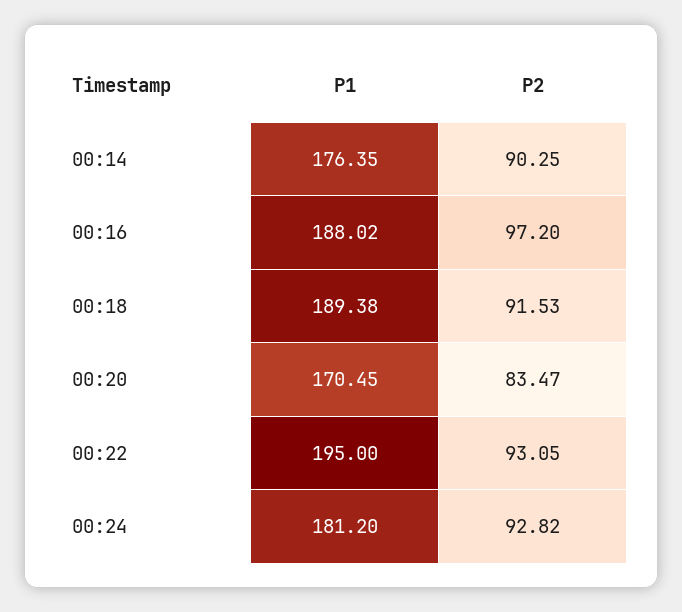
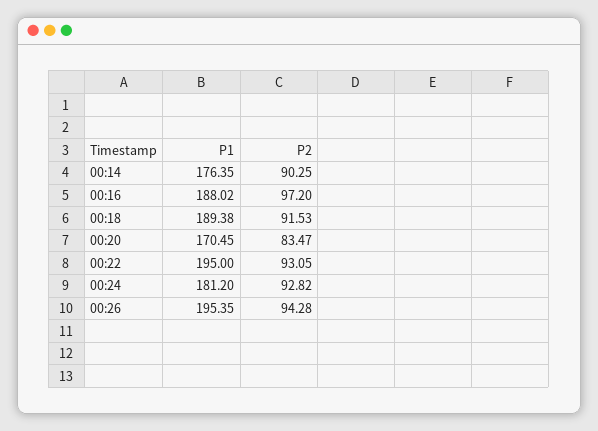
P1, 00:26: none -> 195.35
P2, 00:26: none -> 94.28

